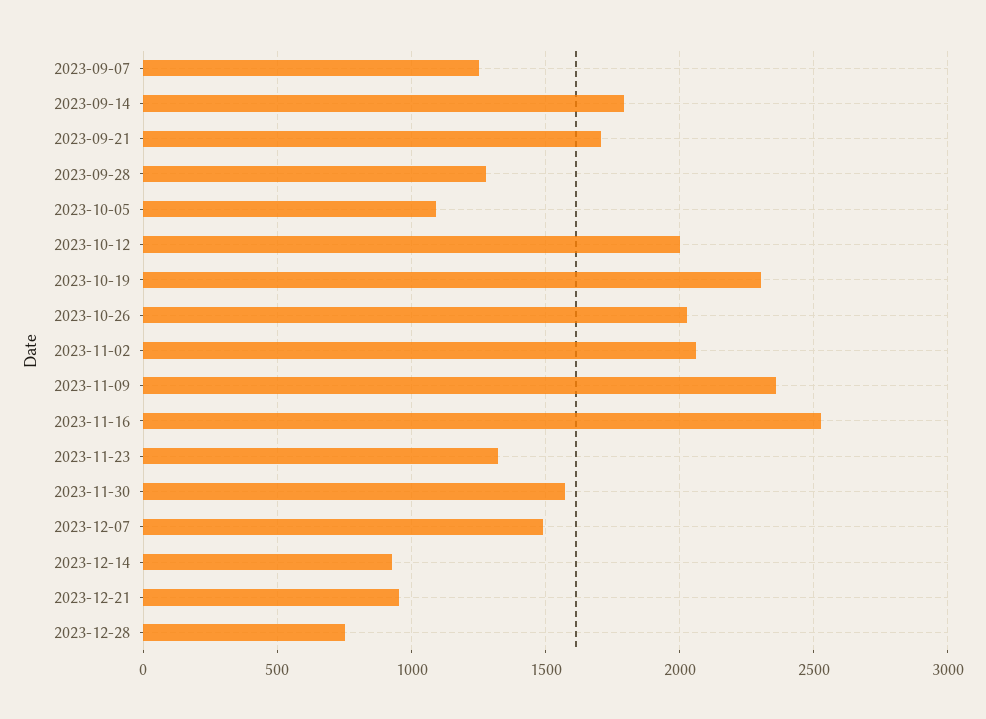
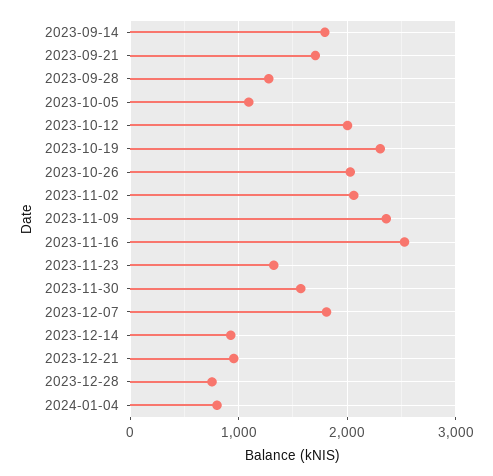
2023-09-07: 1250 -> none
2023-12-07: 1500 -> 1800
2024-01-04: none -> 800

